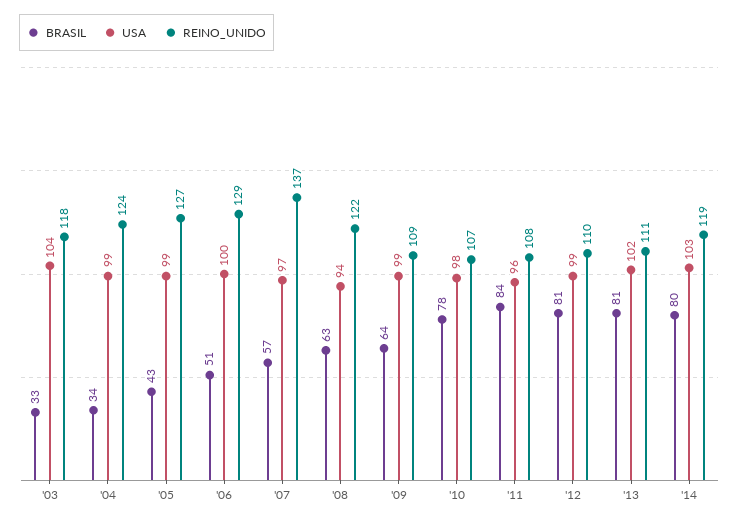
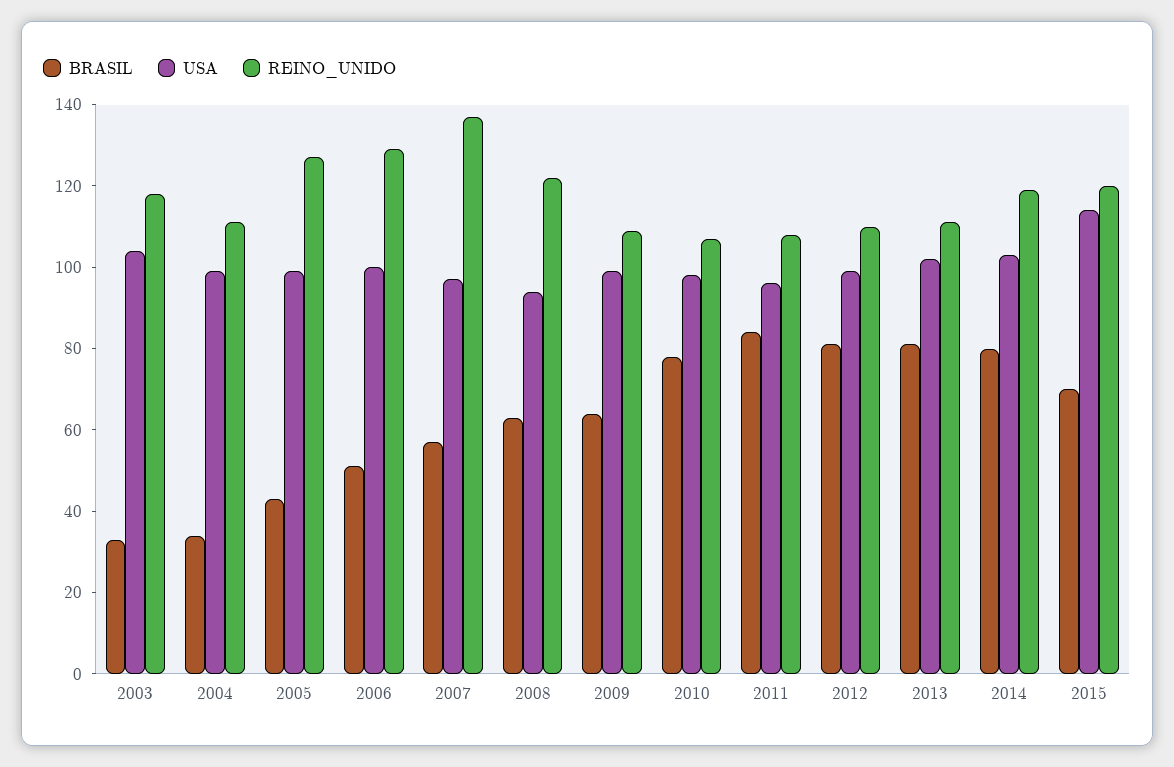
REINO_UNIDO, '04: 124 -> 110
BRASIL, 2015: none -> 70
USA, 2015: none -> 115
REINO_UNIDO, 2015: none -> 120

